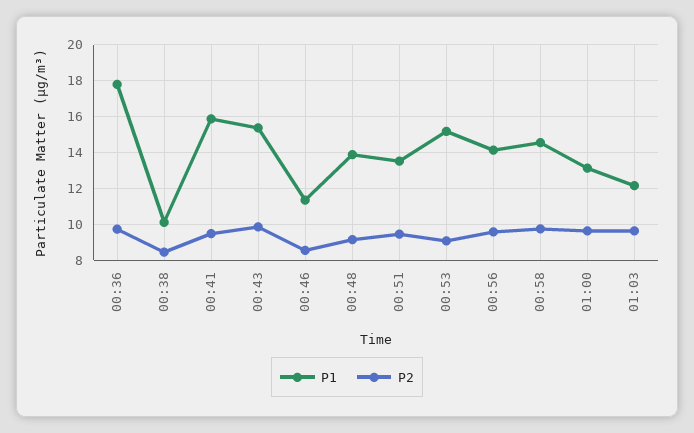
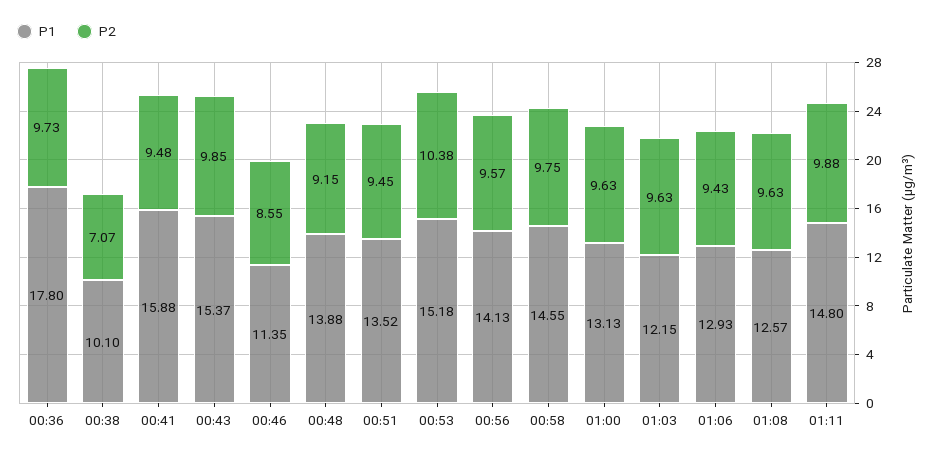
P2, 00:38: 8.5 -> 7.07
P2, 00:53: 9 -> 10.38
P1, 01:06: none -> 12.93
P2, 01:06: none -> 9.43
P1, 01:08: none -> 12.57
P2, 01:08: none -> 9.63
P1, 01:11: none -> 14.8
P2, 01:11: none -> 9.88

